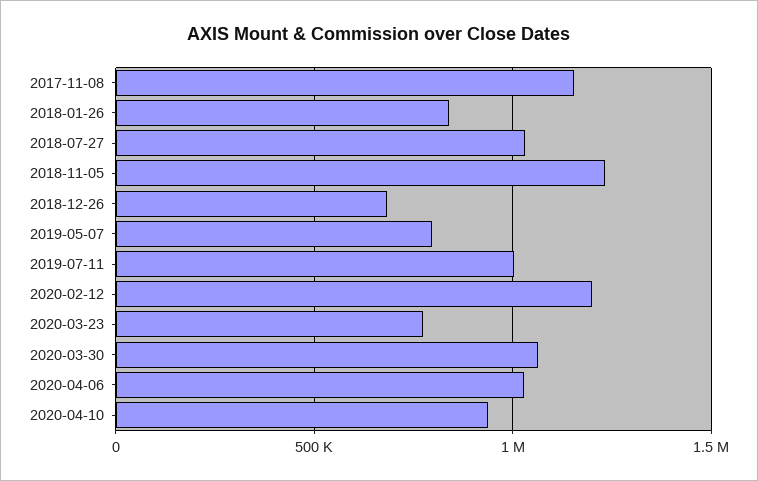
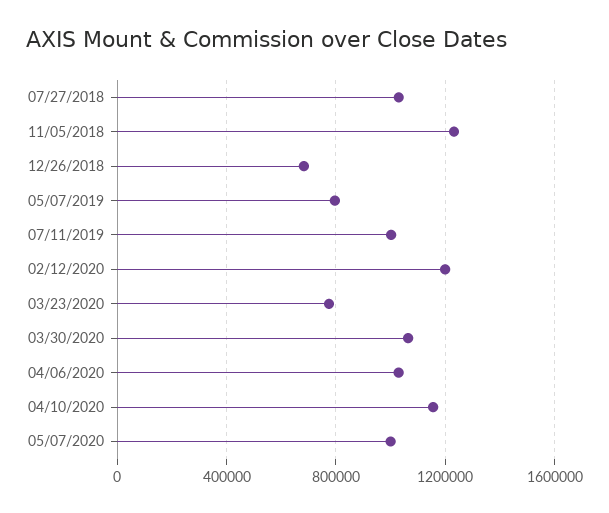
2017-11-08: 1150000 -> none
2018-01-26: 850000 -> none
2020-04-10: 950000 -> 1150000
05/07/2020: none -> 1000000

